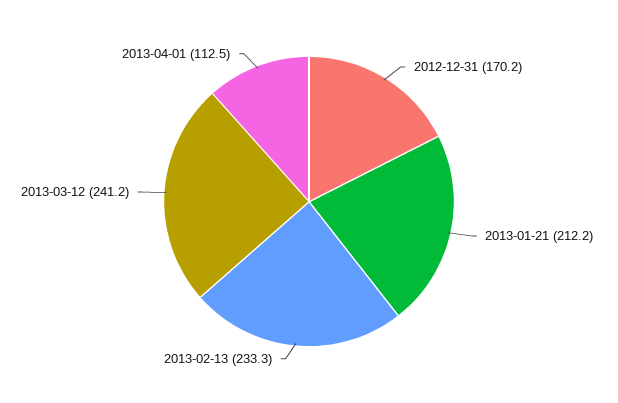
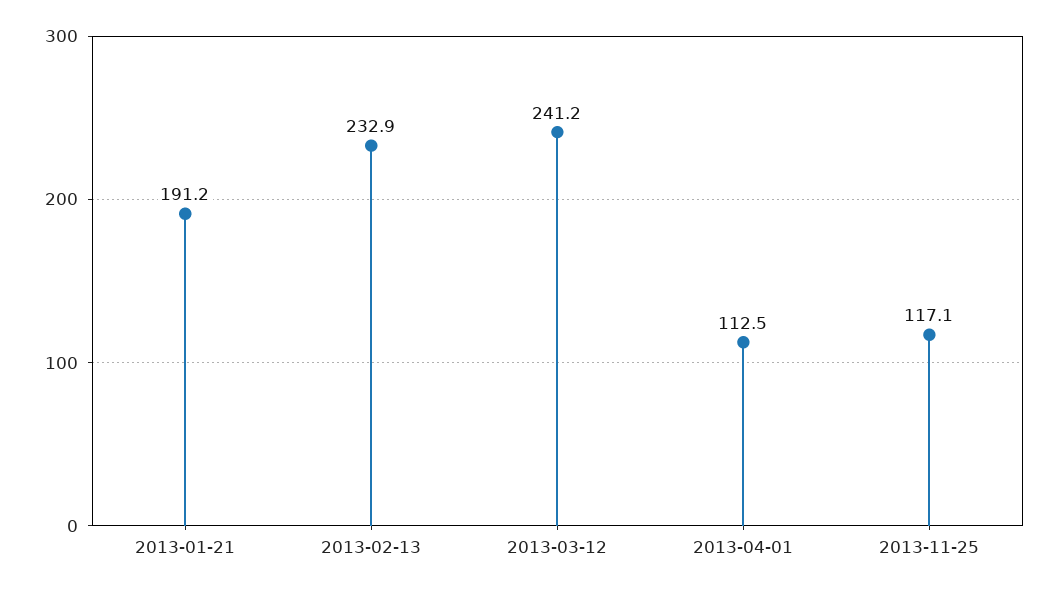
2012-12-31: 170.2 -> none
2013-01-21: 212.2 -> 191.2
2013-02-13: 233.3 -> 232.9
2013-11-25: none -> 117.1

